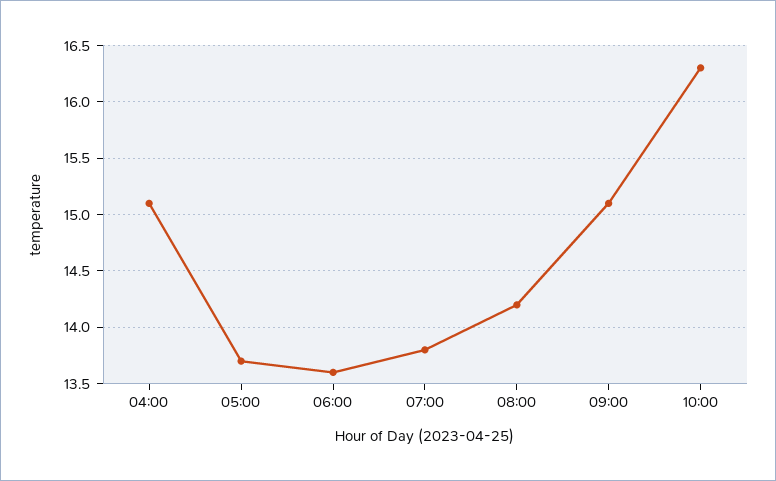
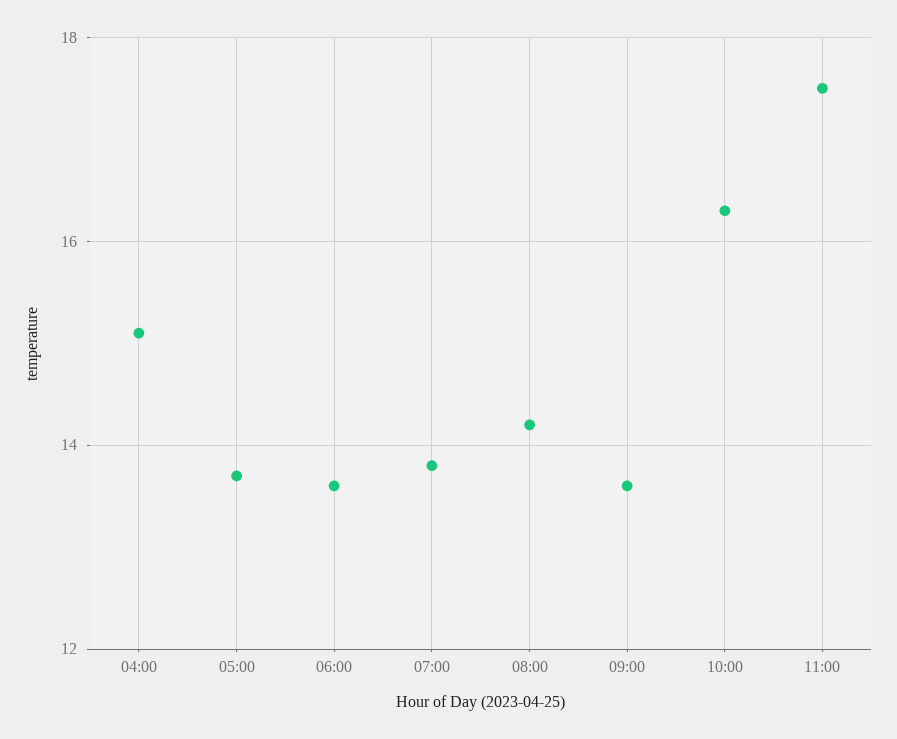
09:00: 15.1 -> 13.5
11:00: none -> 17.5

